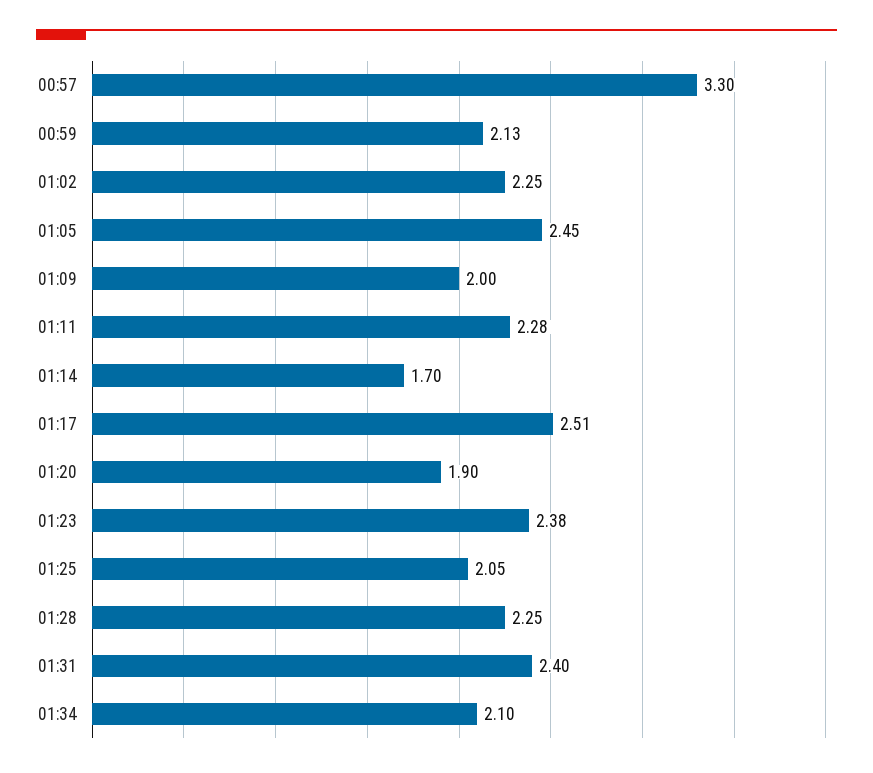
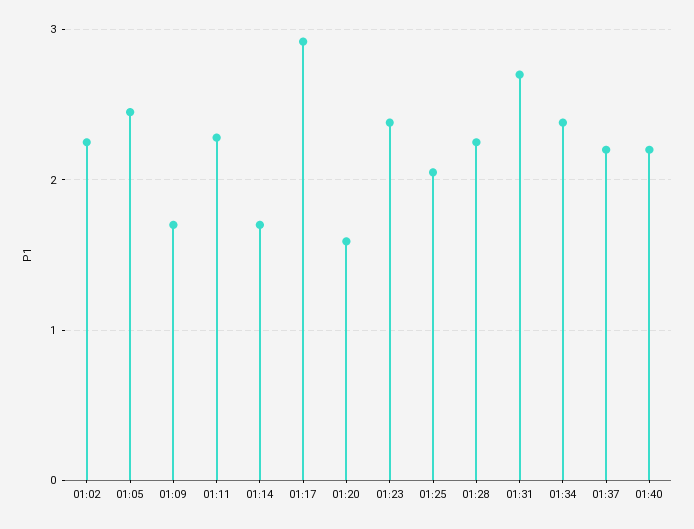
00:57: 3.3 -> none
00:59: 2.13 -> none
01:09: 2 -> 1.7
01:17: 2.51 -> 2.9
01:20: 1.9 -> 1.6
01:31: 2.4 -> 2.7
01:34: 2.1 -> 2.4
01:37: none -> 2.2
01:40: none -> 2.2

